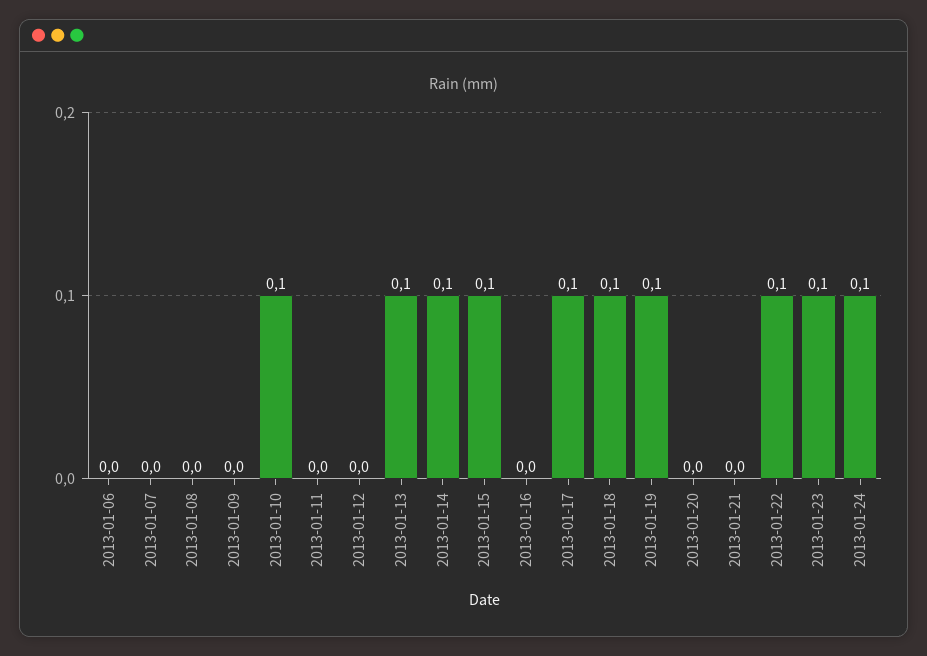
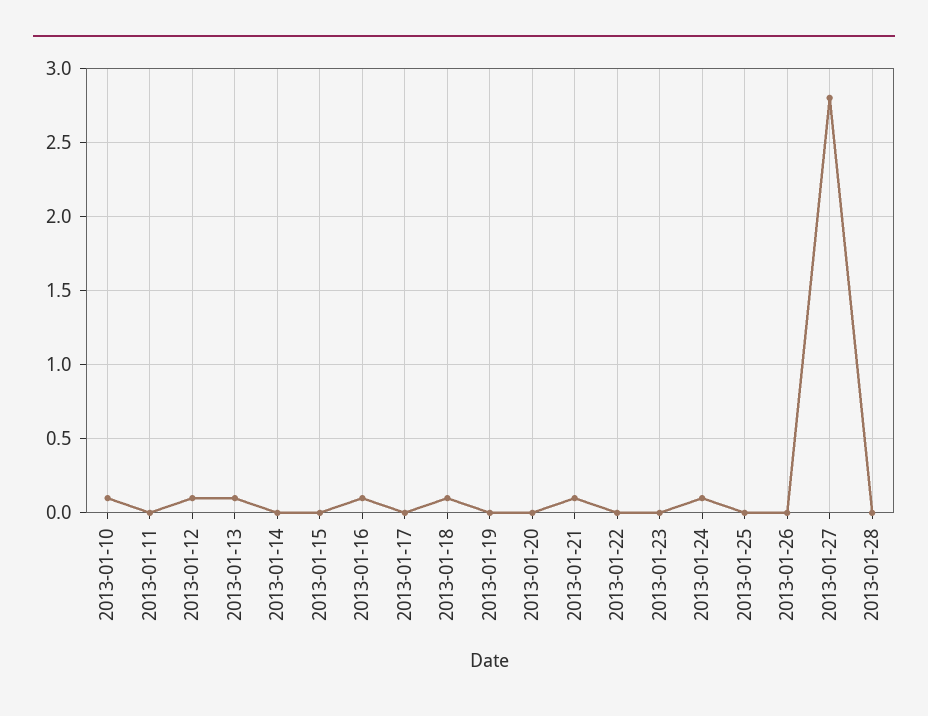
2013-01-06: 0 -> none
2013-01-07: 0 -> none
2013-01-08: 0 -> none
2013-01-09: 0 -> none
2013-01-12: 0 -> 0.1
2013-01-14: 0.1 -> 0
2013-01-15: 0.1 -> 0
2013-01-16: 0 -> 0.1
2013-01-17: 0.1 -> 0
2013-01-19: 0.1 -> 0
2013-01-21: 0 -> 0.1
2013-01-22: 0.1 -> 0
2013-01-23: 0.1 -> 0
2013-01-25: none -> 0
2013-01-26: none -> 0
2013-01-27: none -> 2.8
2013-01-28: none -> 0

